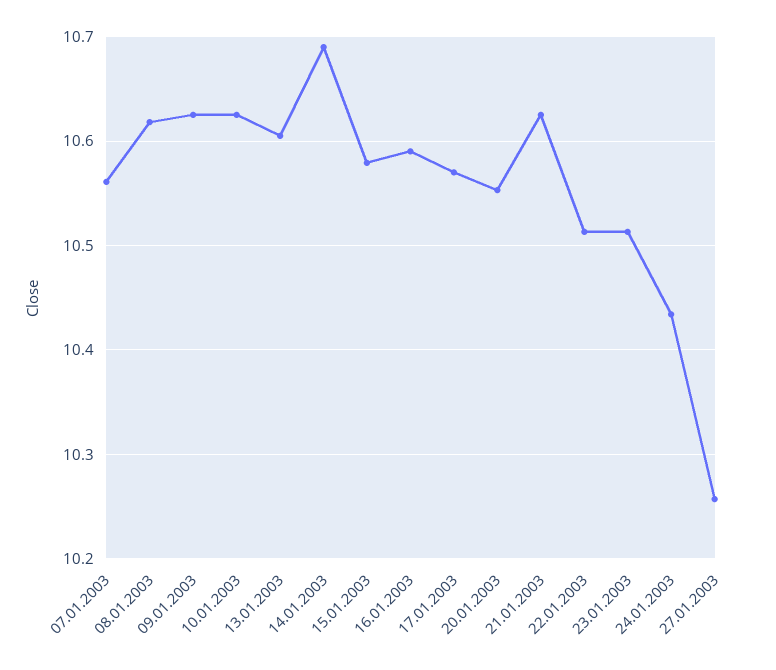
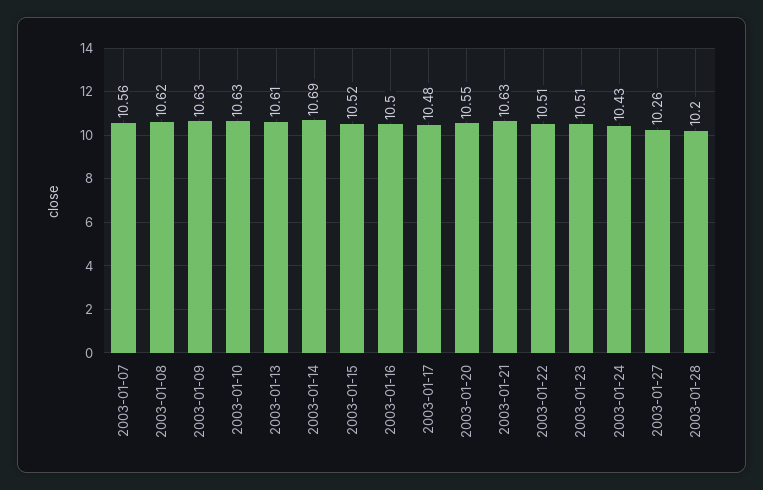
15.01.2003: 10.58 -> 10.52
16.01.2003: 10.59 -> 10.5
17.01.2003: 10.57 -> 10.48
2003-01-28: none -> 10.2

